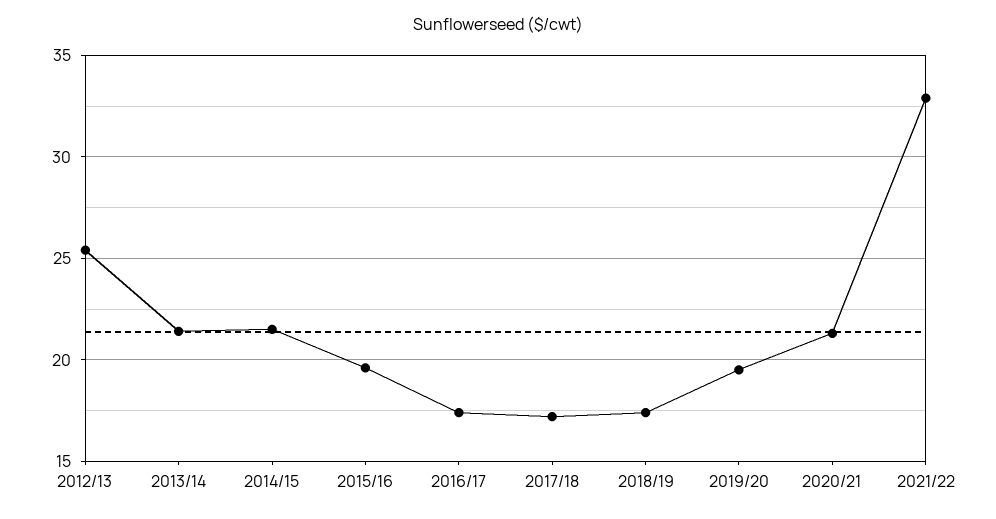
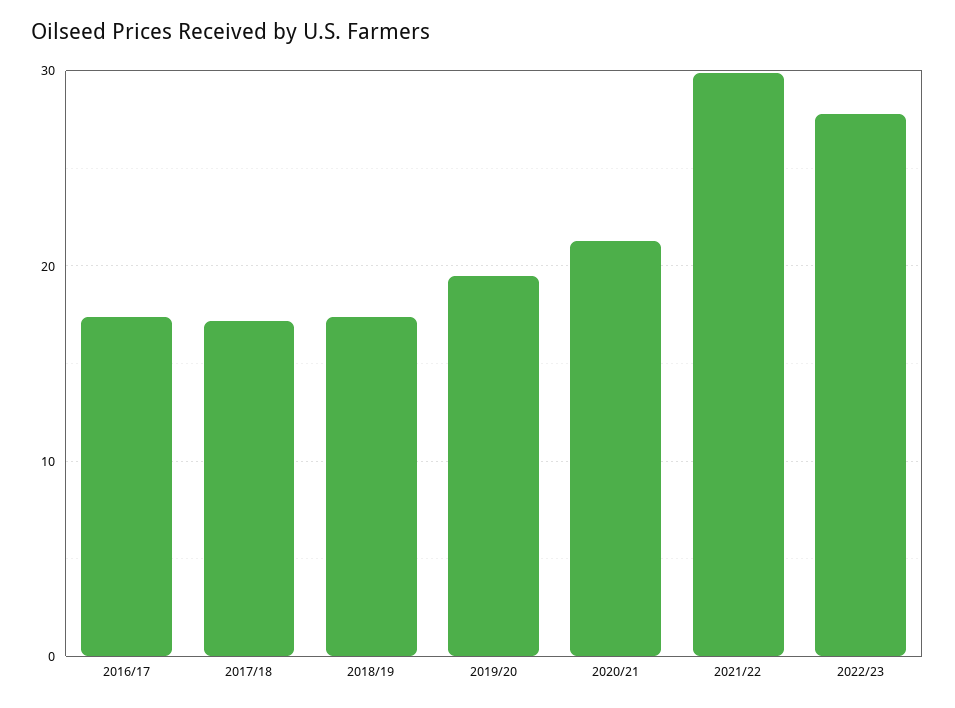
2012/13: 25.5 -> none
2013/14: 21.5 -> none
2014/15: 21.5 -> none
2015/16: 19.5 -> none
2021/22: 33 -> 30
2022/23: none -> 28

